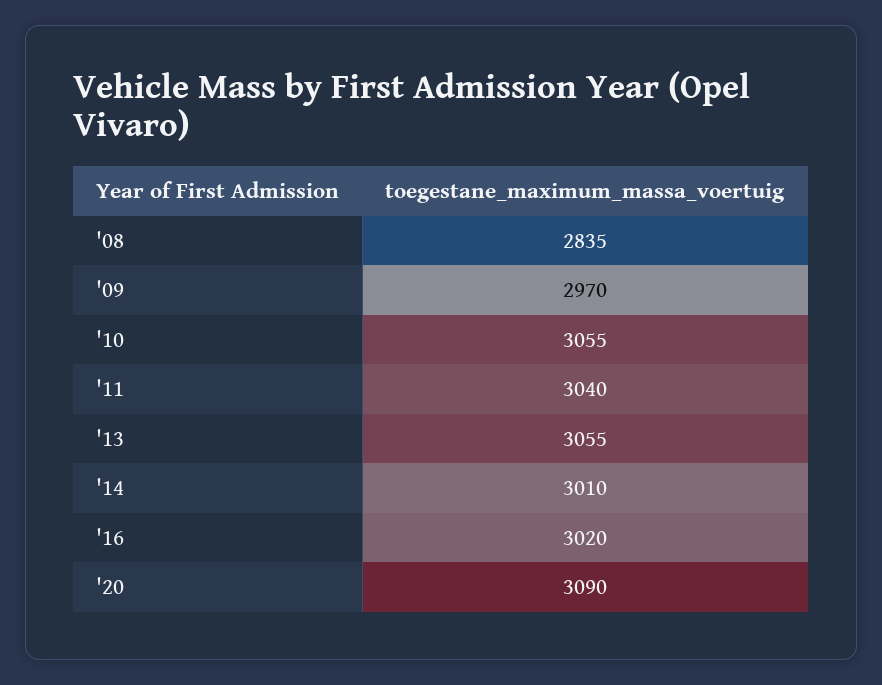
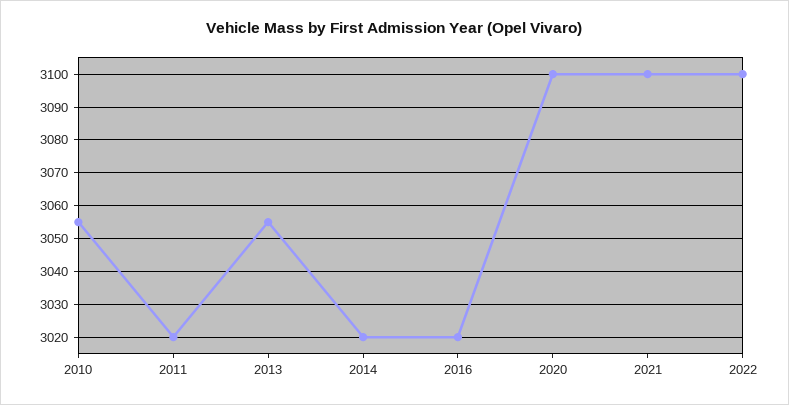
'08: 2835 -> none
'09: 2970 -> none
'11: 3040 -> 3020
'14: 3010 -> 3020
'20: 3090 -> 3100
2021: none -> 3100
2022: none -> 3100

